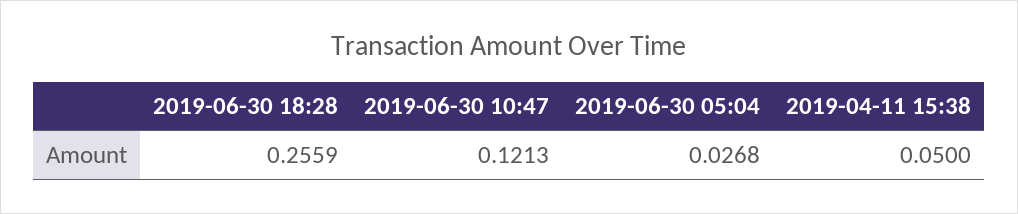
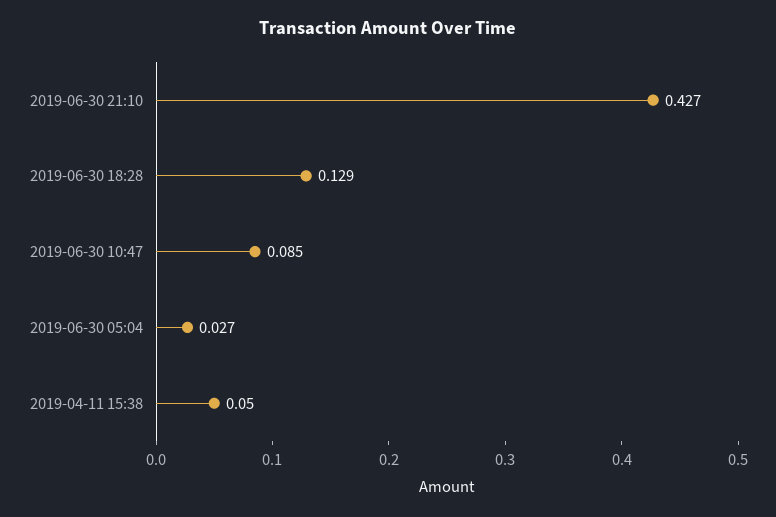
2019-06-30 18:28: 0.2559 -> 0.129
2019-06-30 10:47: 0.1213 -> 0.085
2019-06-30 21:10: none -> 0.427

